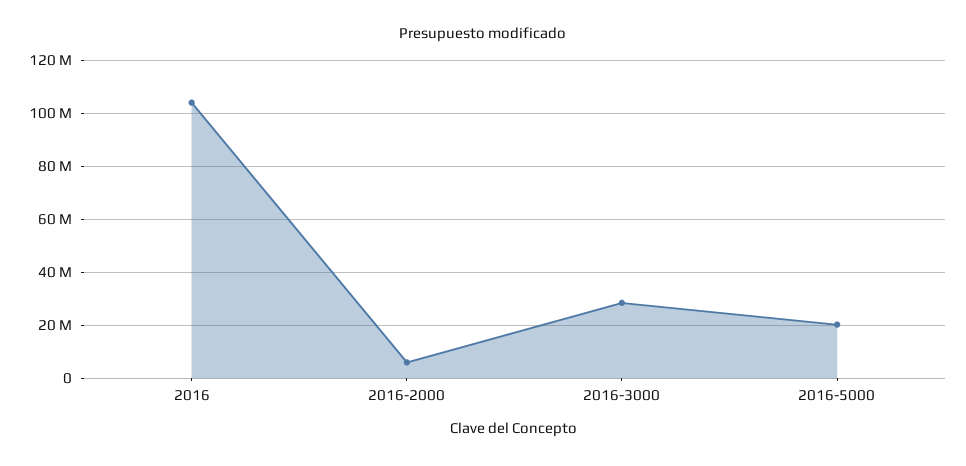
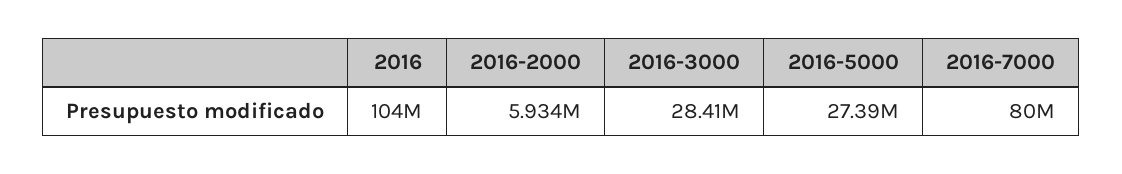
2016-5000: 20000000 -> 27390000
2016-7000: none -> 80000000

